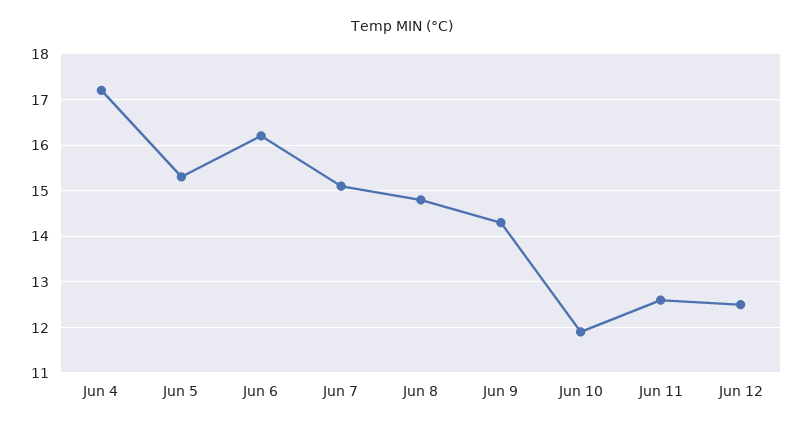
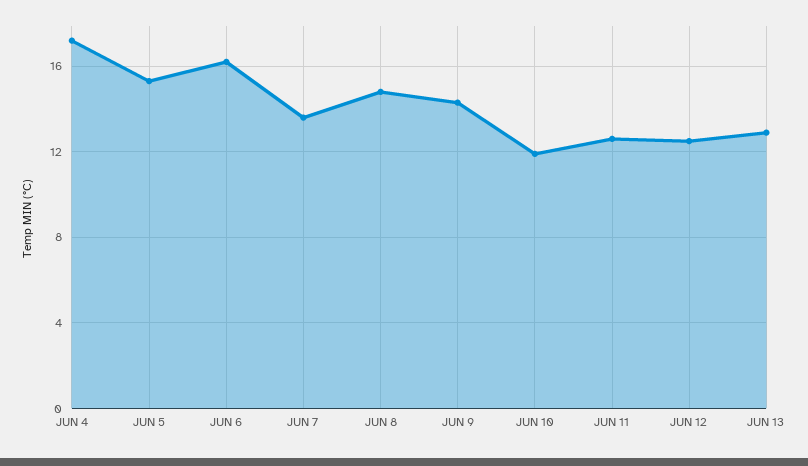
Jun 7: 15 -> 13.5
JUN 13: none -> 13

